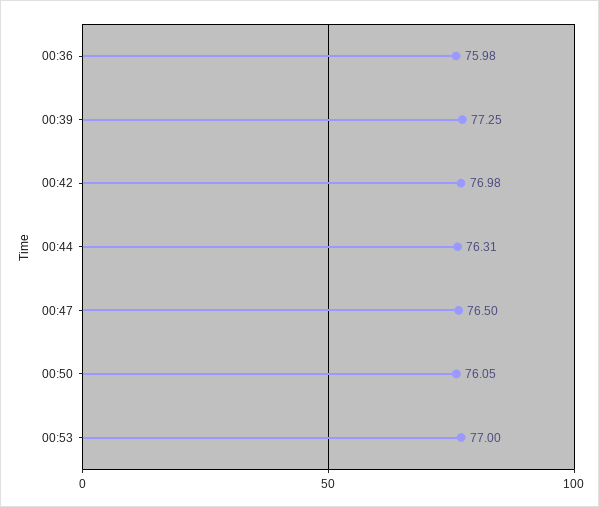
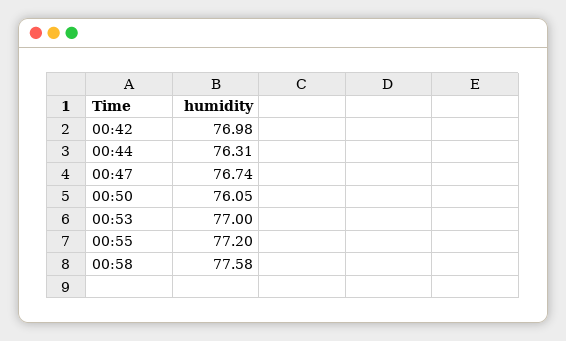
00:36: 75.98 -> none
00:39: 77.25 -> none
00:47: 76.5 -> 76.74
00:55: none -> 77.2
00:58: none -> 77.58

